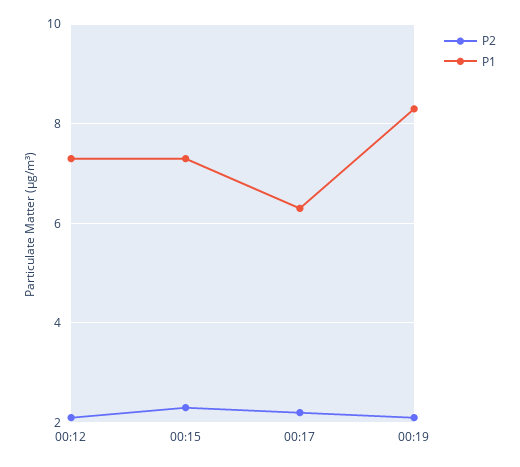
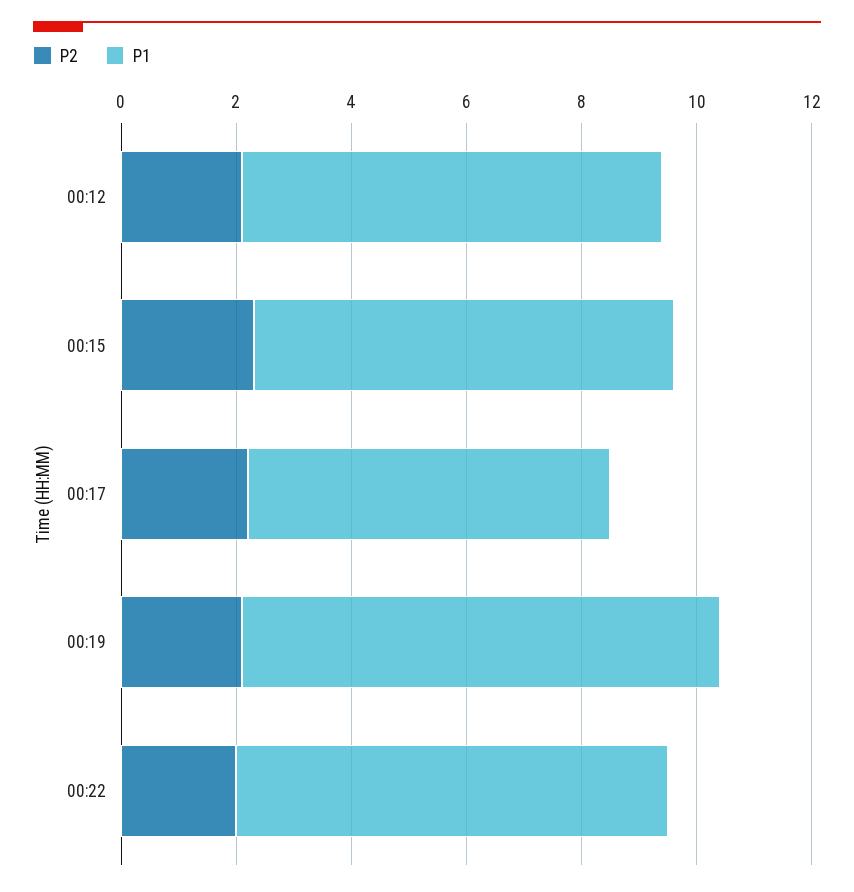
P2, 00:22: none -> 2
P1, 00:22: none -> 7.5

